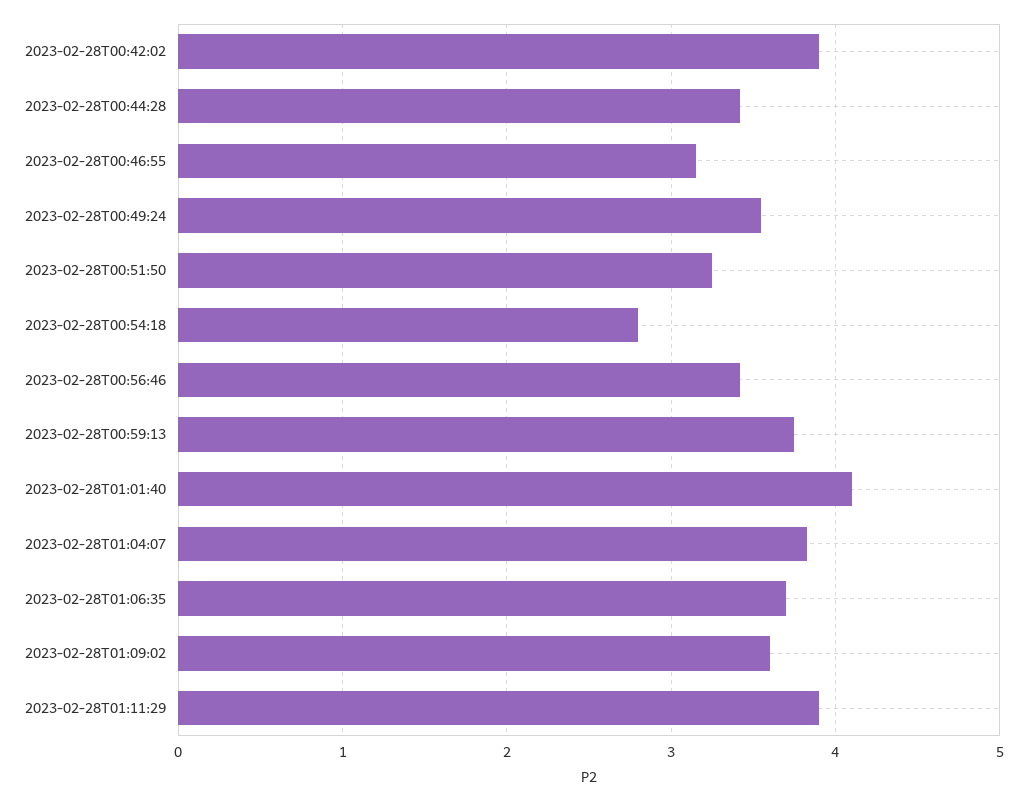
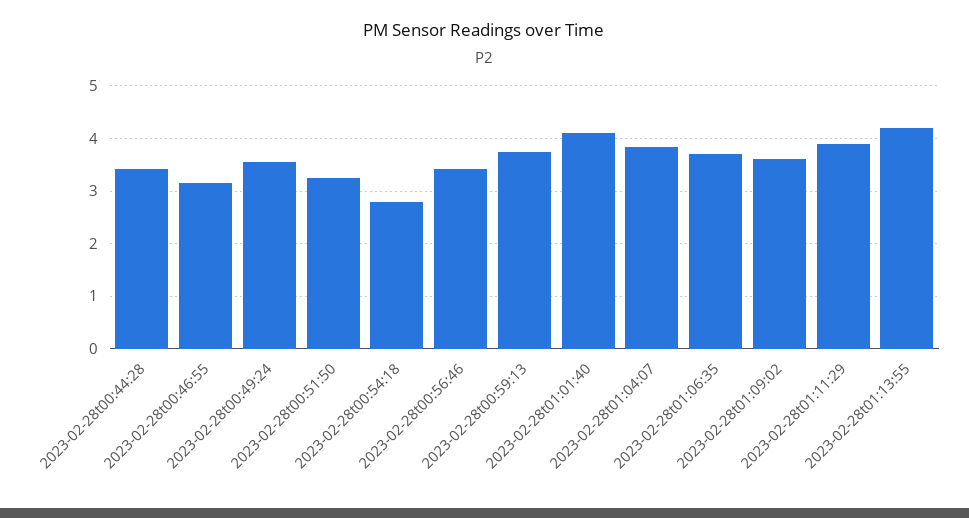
2023-02-28T00:42:02: 3.9 -> none
2023-02-28t01:13:55: none -> 4.2

